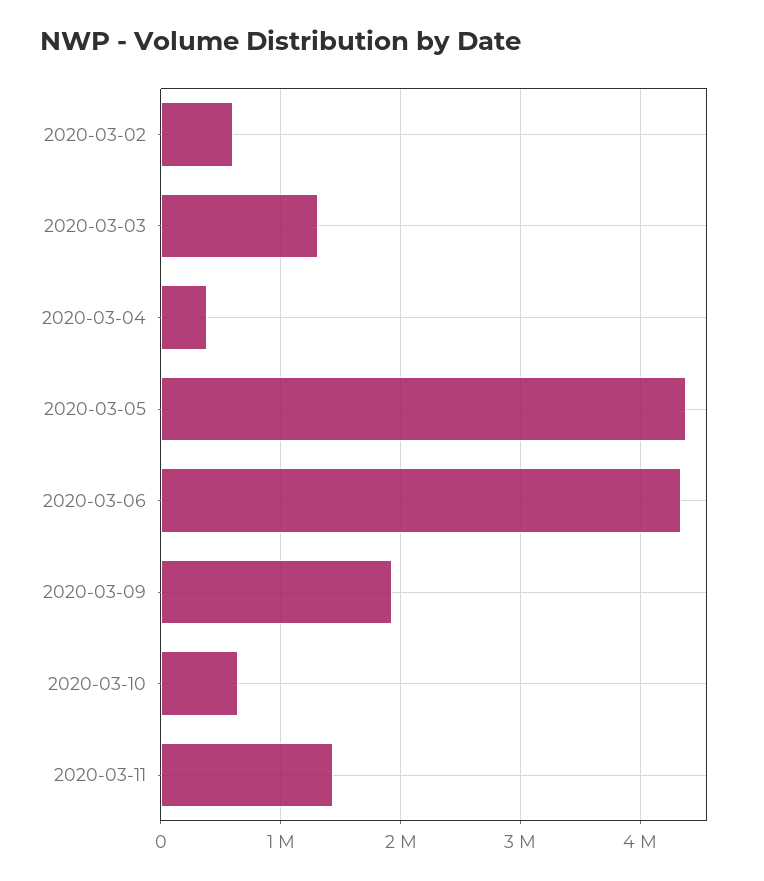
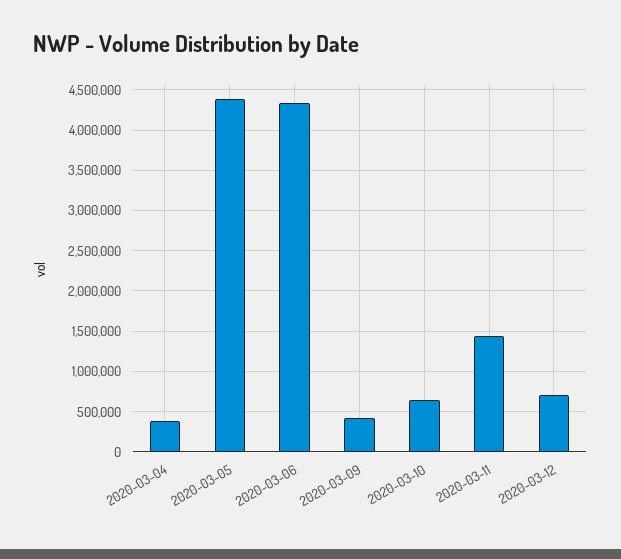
2020-03-02: 600000 -> none
2020-03-03: 1300000 -> none
2020-03-09: 1900000 -> 400000
2020-03-12: none -> 700000

